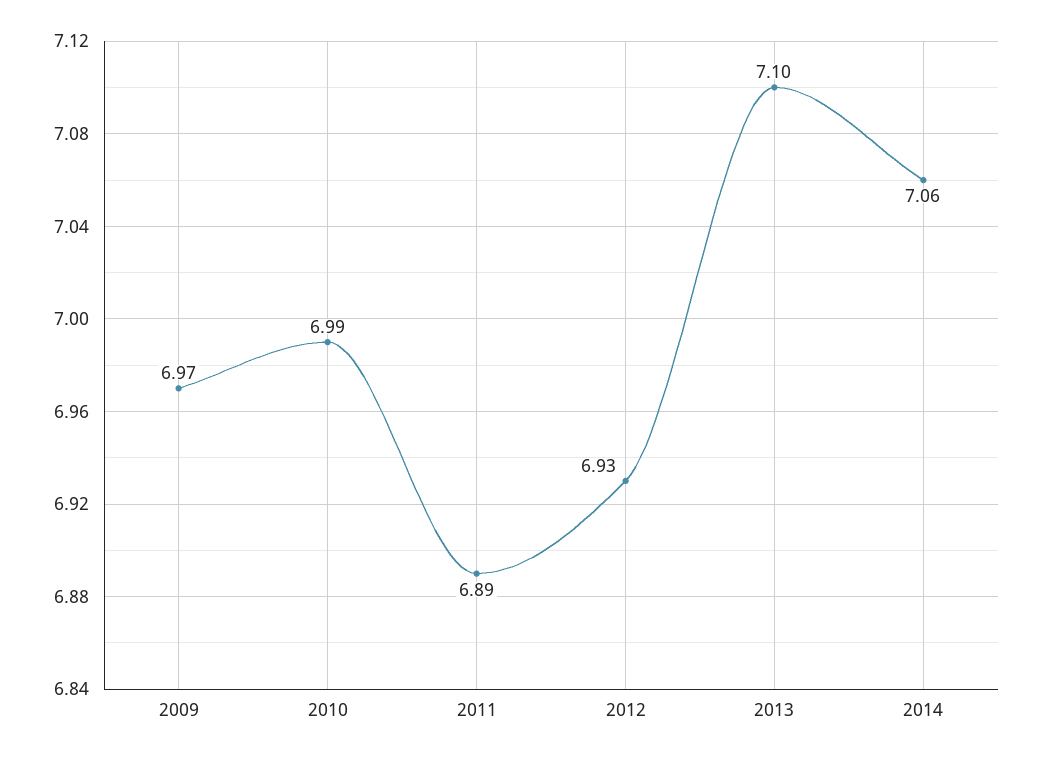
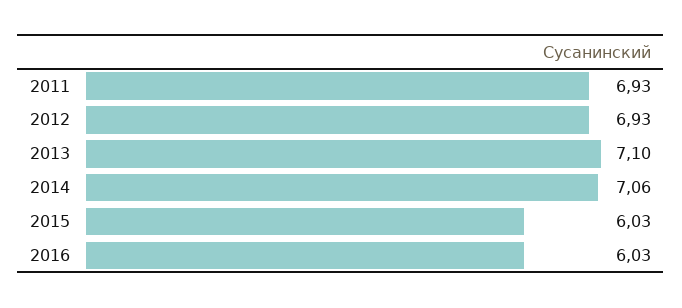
2009: 6.97 -> none
2010: 6.99 -> none
2011: 6.89 -> 6.93
2015: none -> 6.03
2016: none -> 6.03

